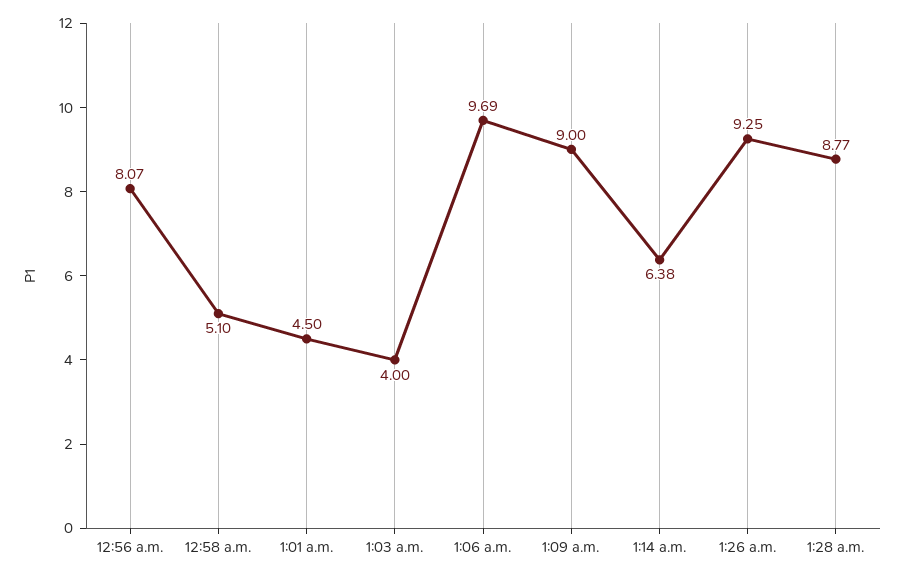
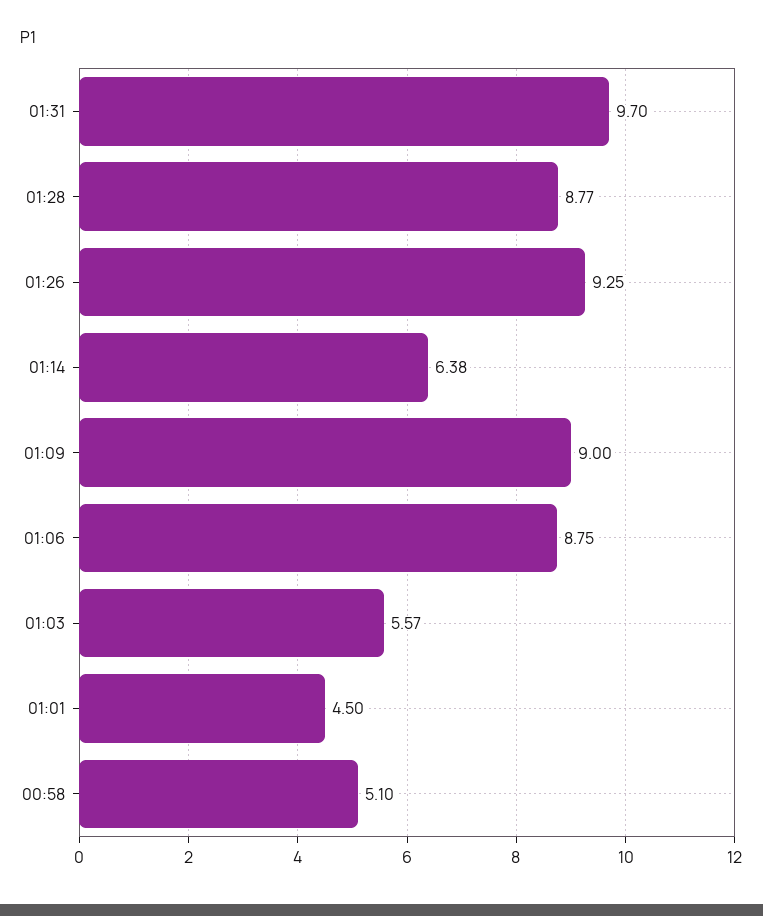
12:56 a.m.: 8.07 -> none
1:03 a.m.: 4 -> 5.57
1:06 a.m.: 9.69 -> 8.75
01:31: none -> 9.7

